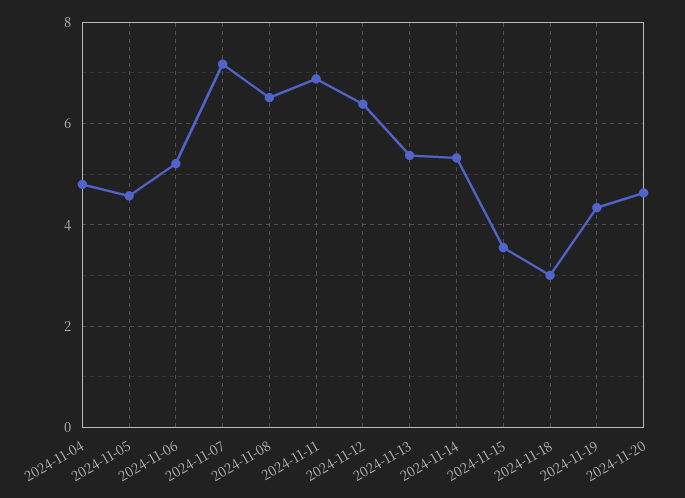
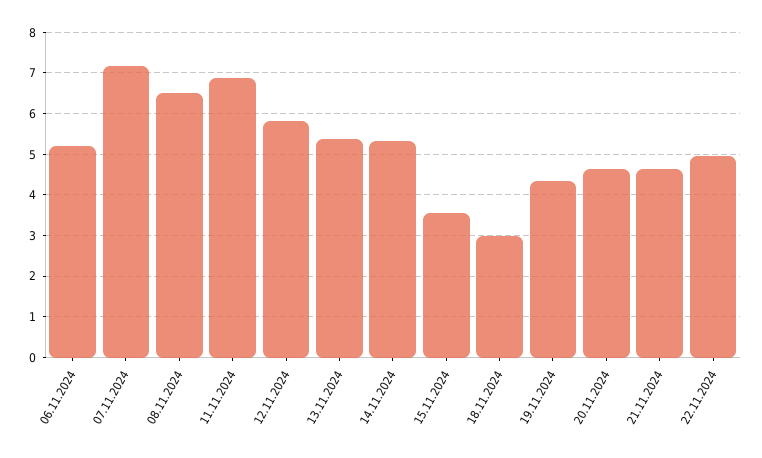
2024-11-04: 4.8 -> none
2024-11-05: 4.6 -> none
2024-11-12: 6.4 -> 5.8
21.11.2024: none -> 4.6
22.11.2024: none -> 5

